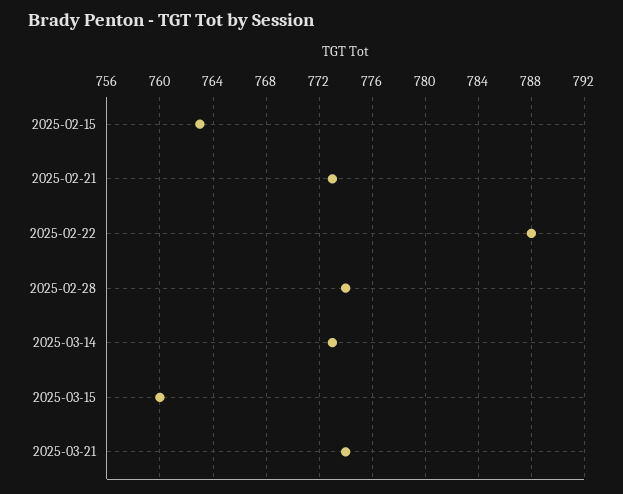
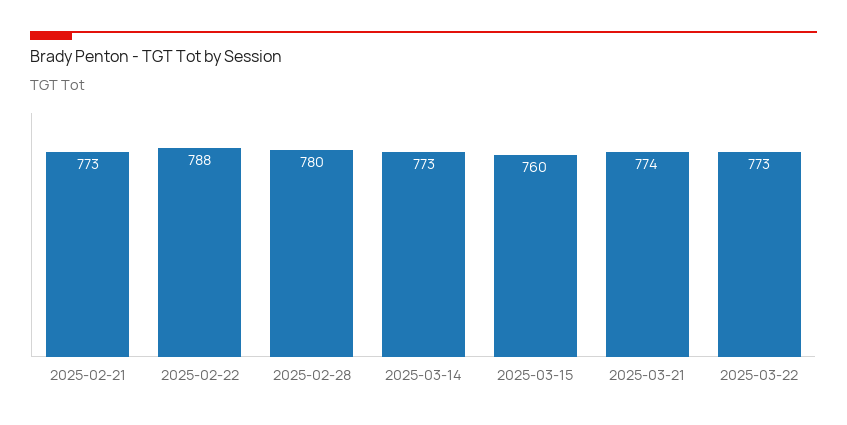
2025-02-15: 763 -> none
2025-02-28: 774 -> 780
2025-03-22: none -> 773

